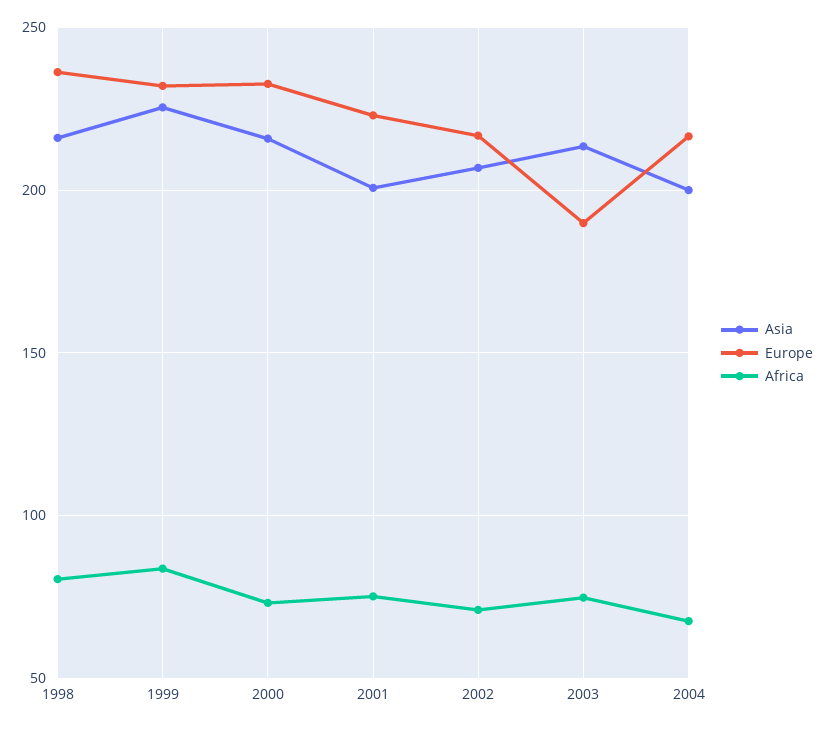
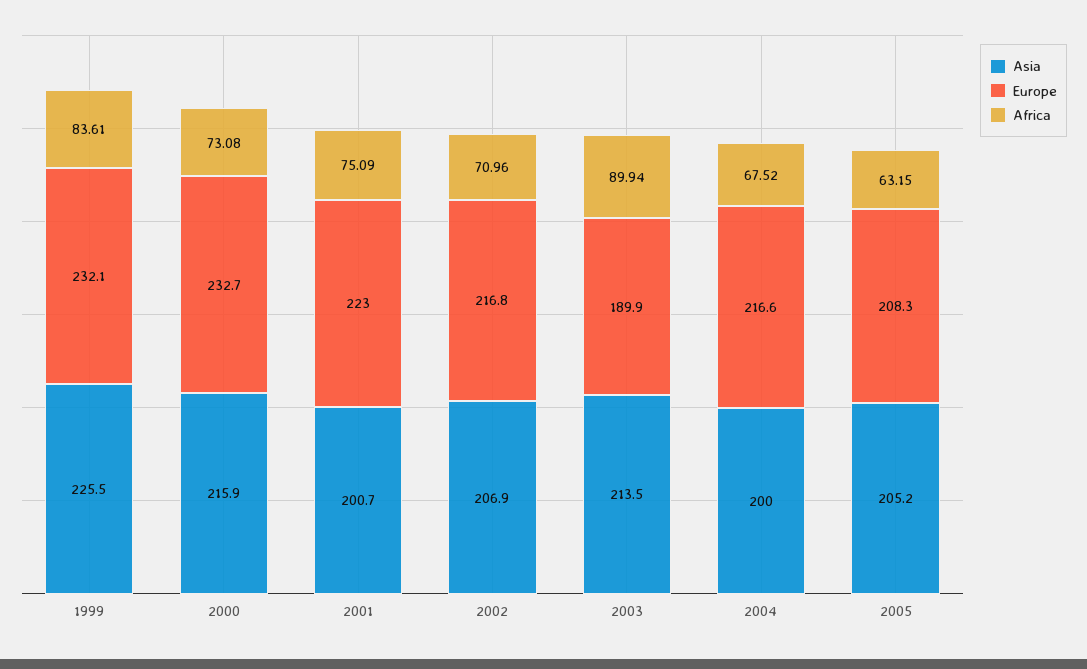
Asia, 1998: 215 -> none
Europe, 1998: 235 -> none
Africa, 1998: 80 -> none
Africa, 2003: 75 -> 89.94
Asia, 2005: none -> 205.2
Europe, 2005: none -> 208.3
Africa, 2005: none -> 63.15

